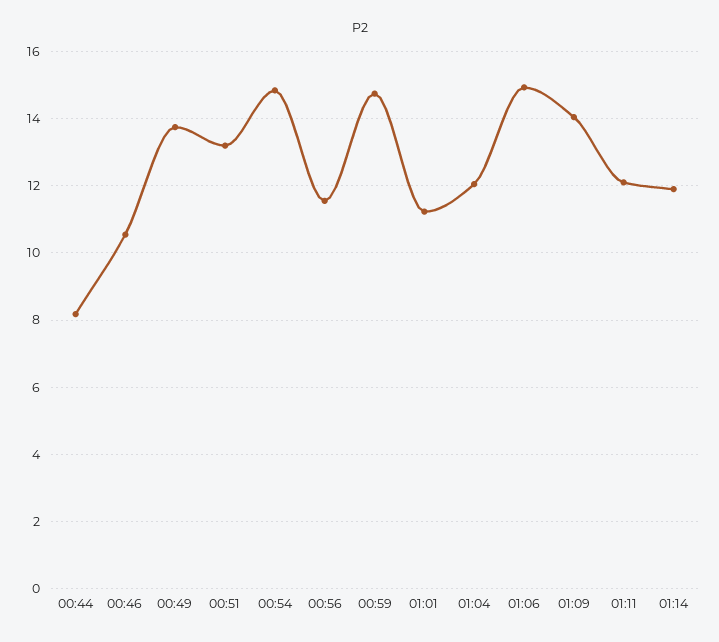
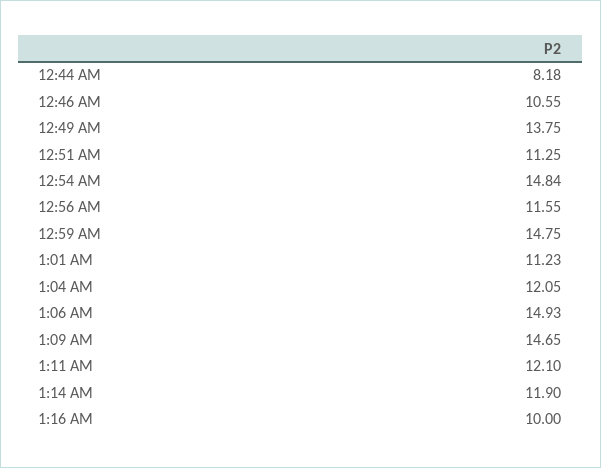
00:51: 13.2 -> 11.25
01:09: 14 -> 14.65
1:16 AM: none -> 10

